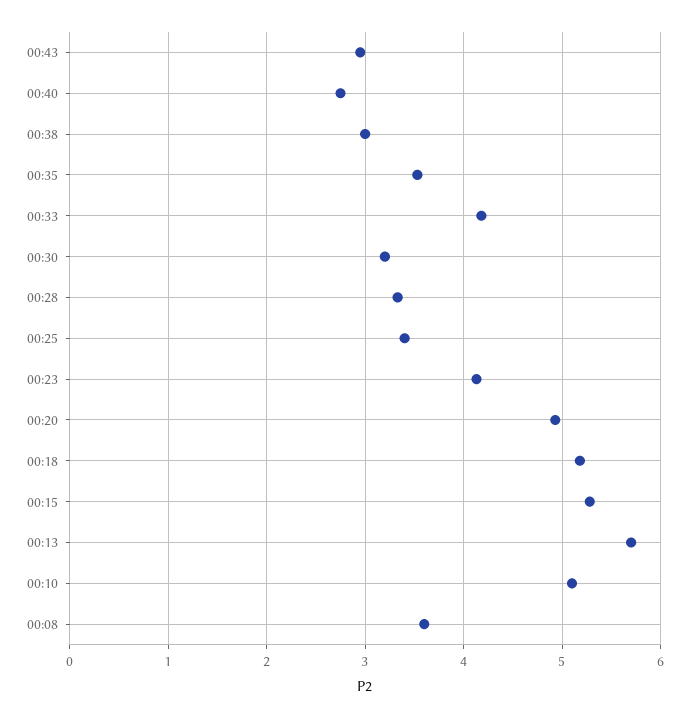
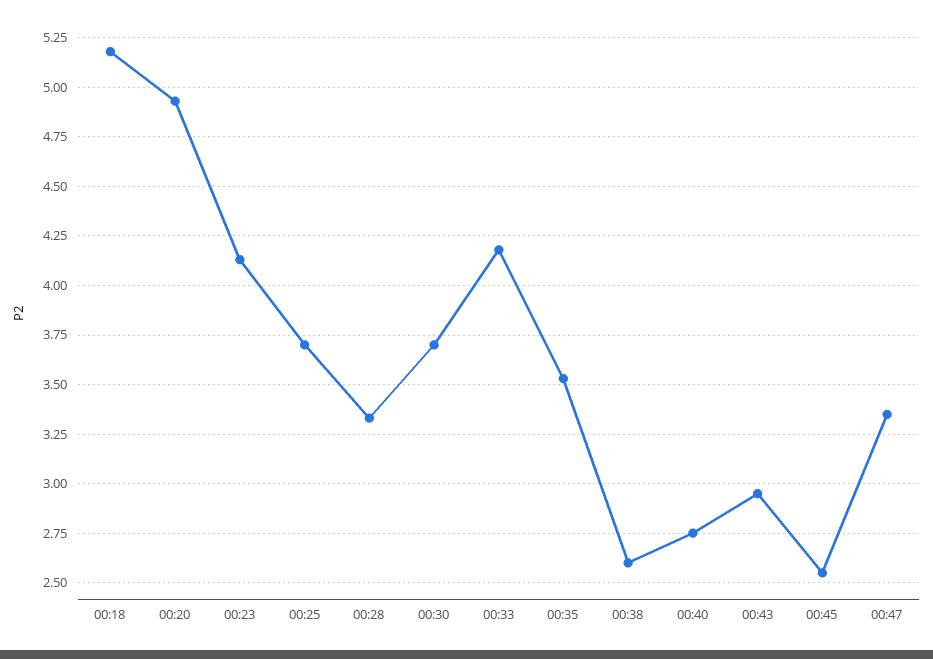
00:38: 3 -> 2.6
00:30: 3.2 -> 3.7
00:25: 3.4 -> 3.7
00:15: 5.3 -> none
00:13: 5.7 -> none
00:10: 5.1 -> none
00:08: 3.6 -> none
00:45: none -> 2.55
00:47: none -> 3.35

